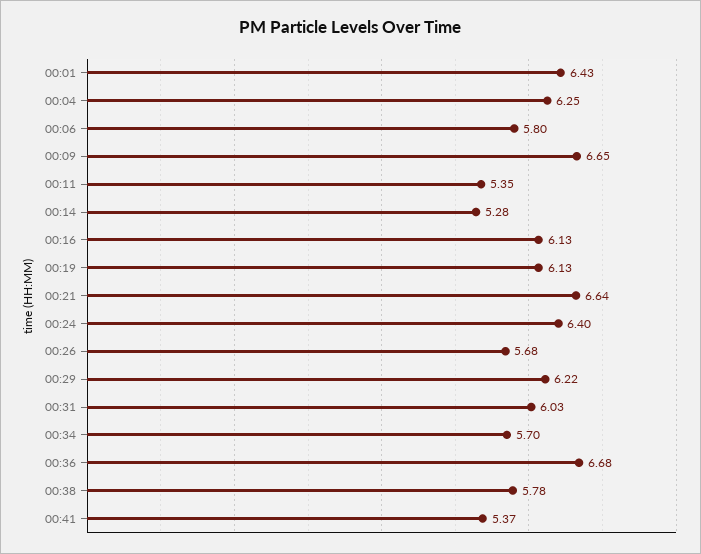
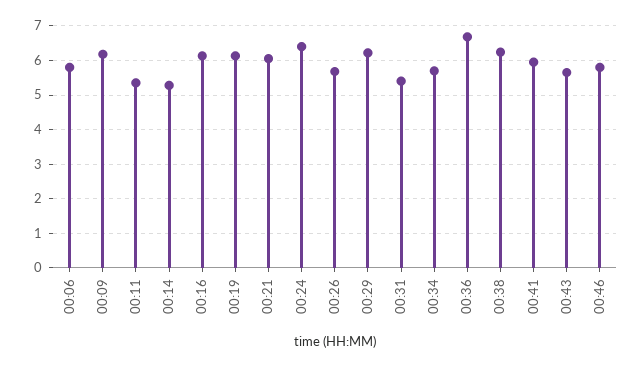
00:01: 6.43 -> none
00:04: 6.25 -> none
00:09: 6.65 -> 6.2
00:21: 6.64 -> 6
00:31: 6.03 -> 5.4
00:38: 5.78 -> 6.2
00:41: 5.37 -> 6
00:43: none -> 5.6
00:46: none -> 5.8

